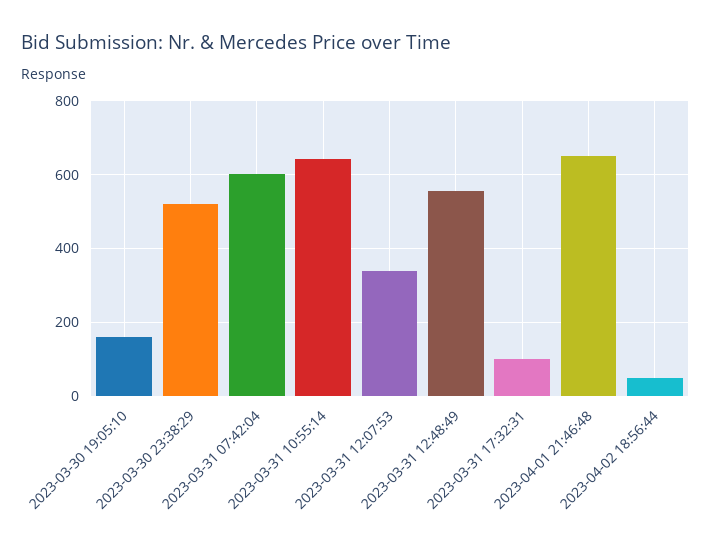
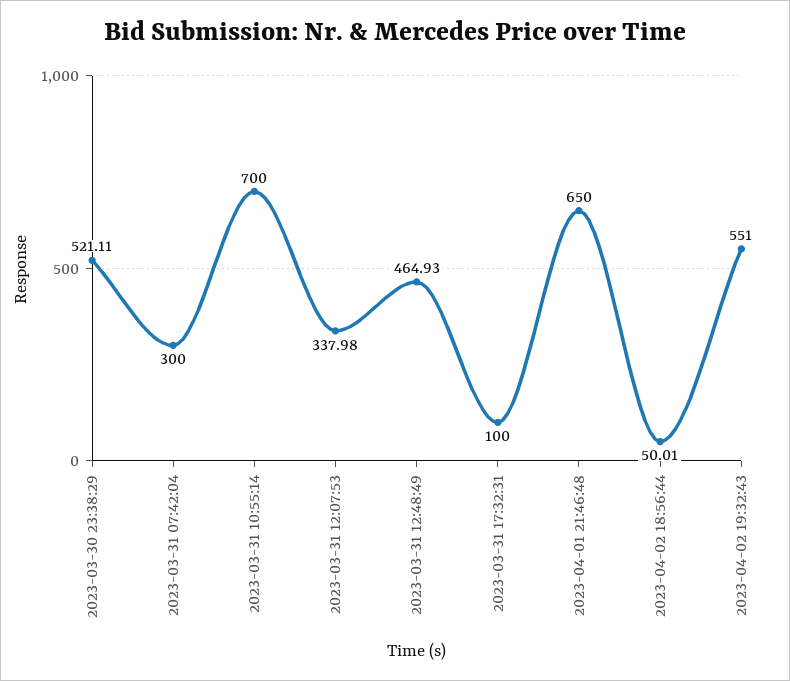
2023-03-30 19:05:10: 160 -> none
2023-03-31 07:42:04: 600 -> 300
2023-03-31 10:55:14: 640 -> 700
2023-03-31 12:48:49: 560 -> 464.93
2023-04-02 19:32:43: none -> 551

